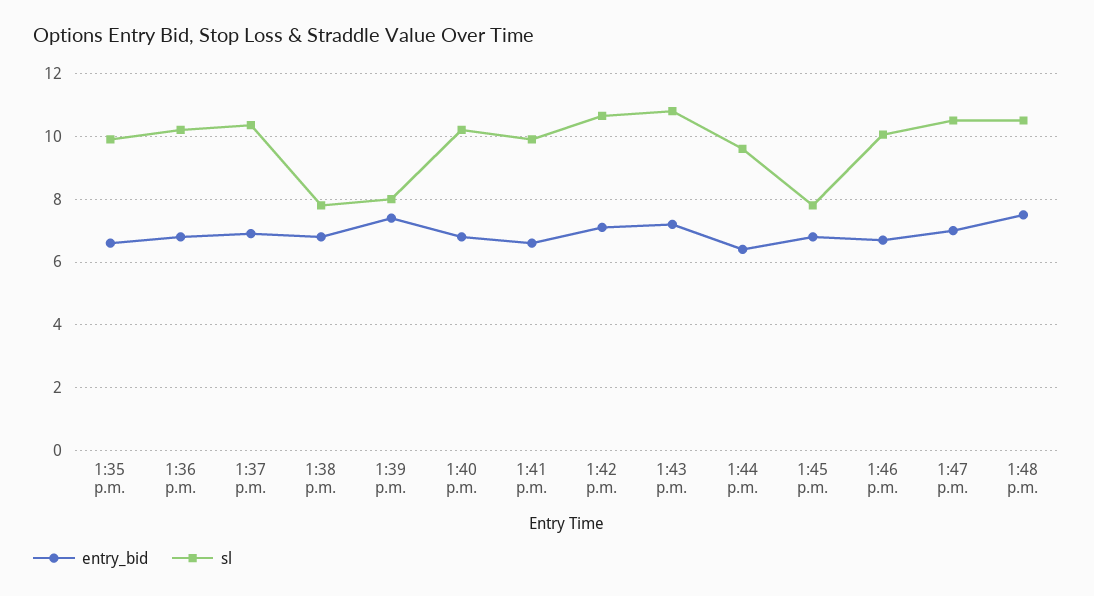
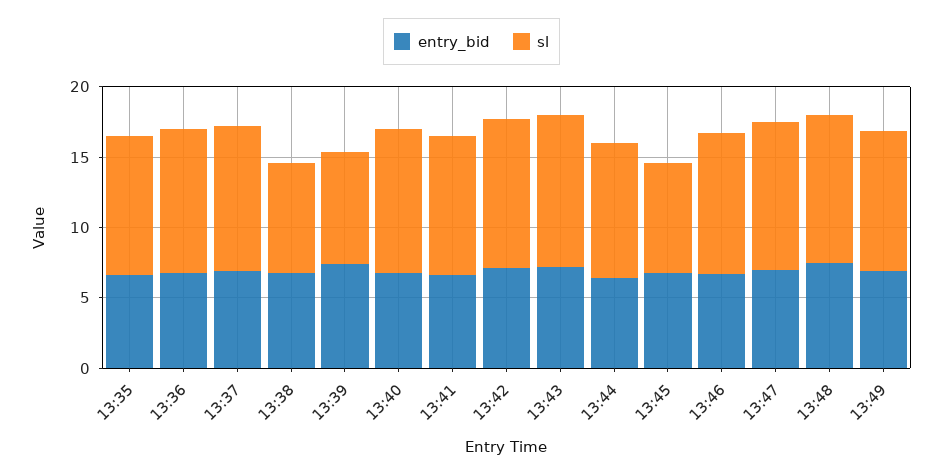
entry_bid, 13:49: none -> 7
sl, 13:49: none -> 10

